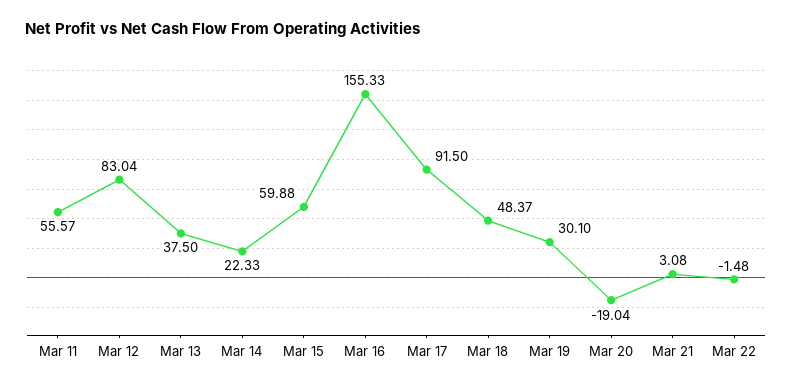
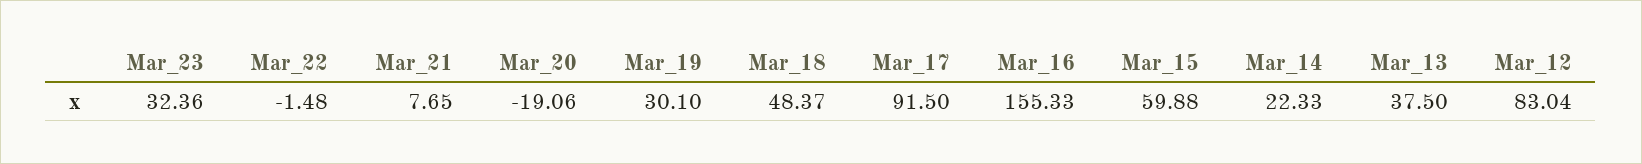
Mar 11: 55.57 -> none
Mar 20: -19.04 -> -19.06
Mar 21: 3.08 -> 7.65
Mar_23: none -> 32.36

